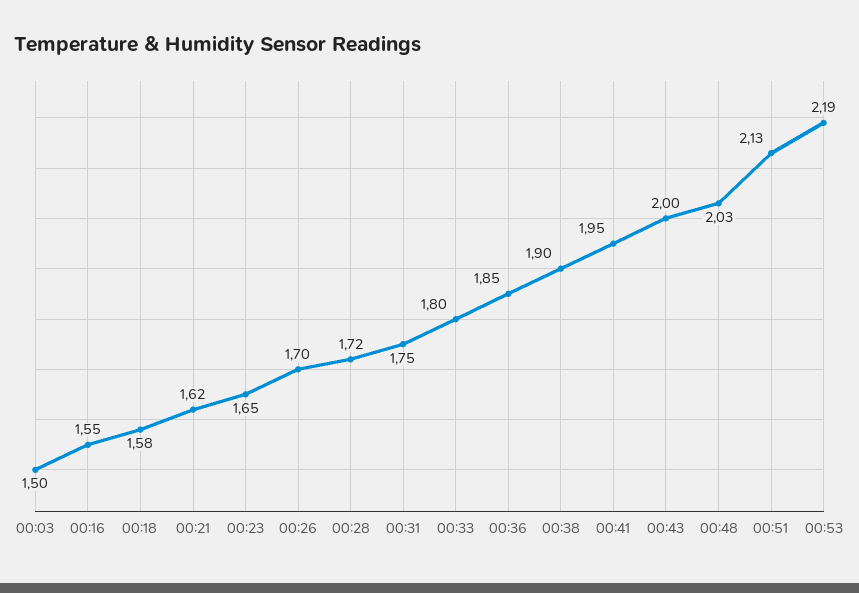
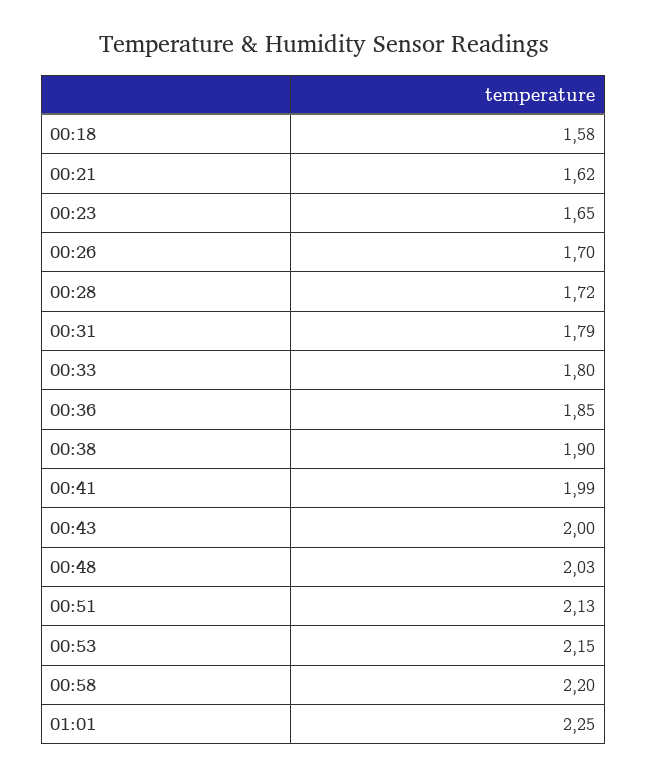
00:03: 1.5 -> none
00:16: 1.55 -> none
00:31: 1.75 -> 1.79
00:41: 1.95 -> 1.99
00:53: 2.19 -> 2.15
00:58: none -> 2.2
01:01: none -> 2.25

